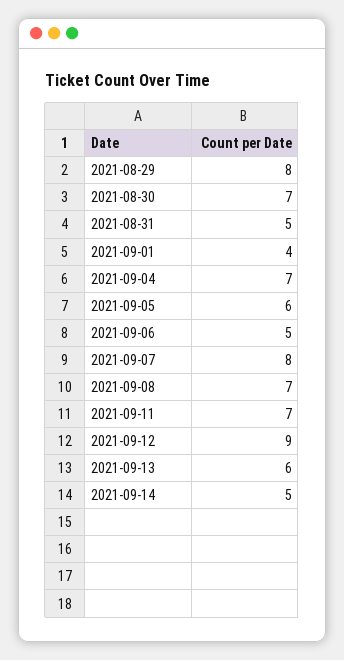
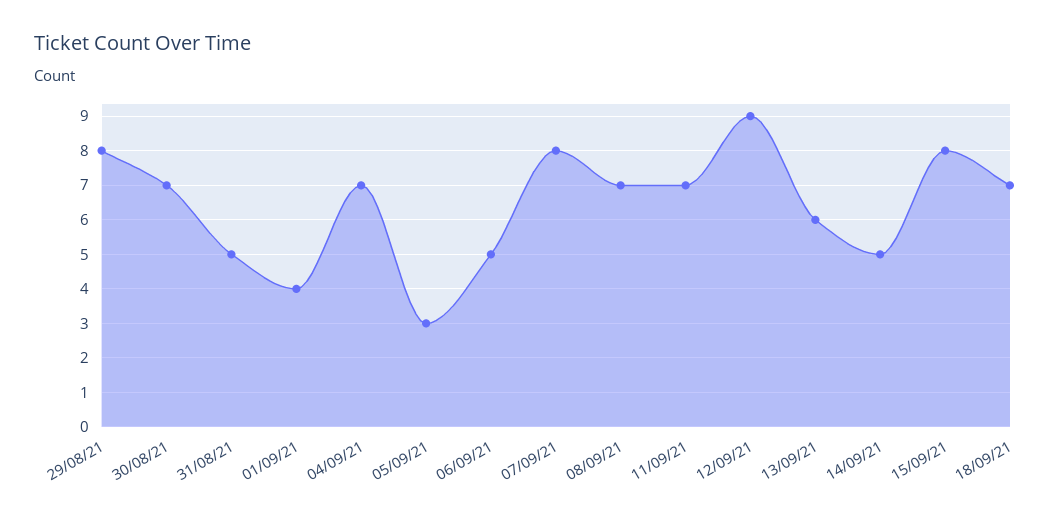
2021-09-05: 6 -> 3
15/09/21: none -> 8
18/09/21: none -> 7

